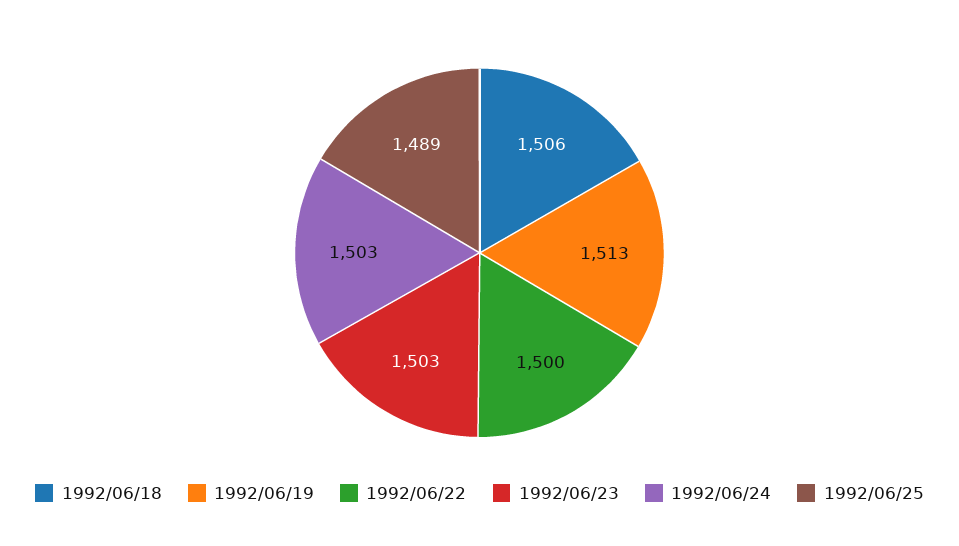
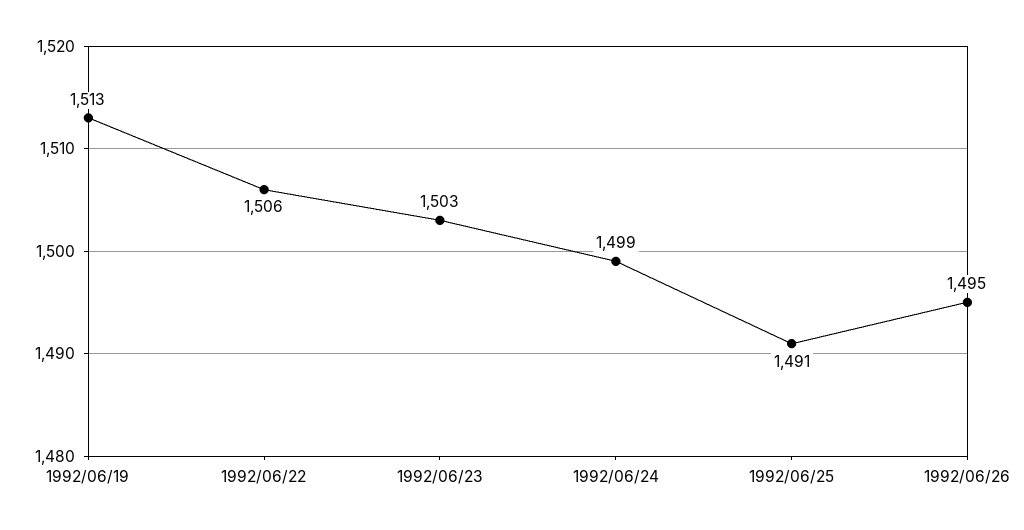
1992/06/18: 1506 -> none
1992/06/22: 1500 -> 1506
1992/06/24: 1503 -> 1499
1992/06/25: 1489 -> 1491
1992/06/26: none -> 1495

